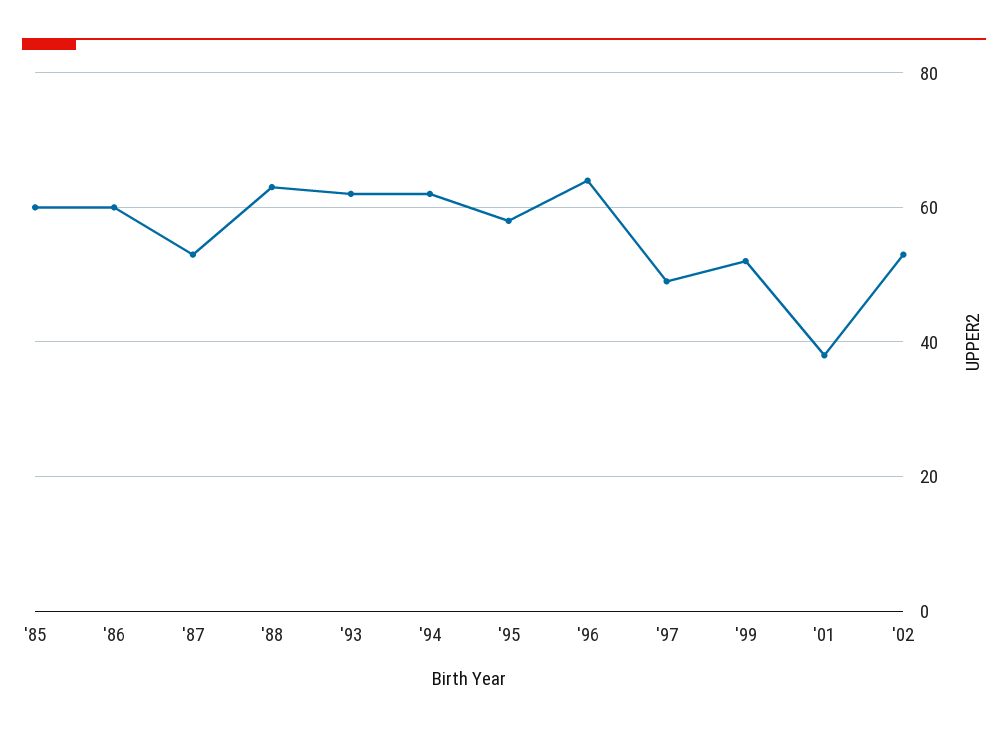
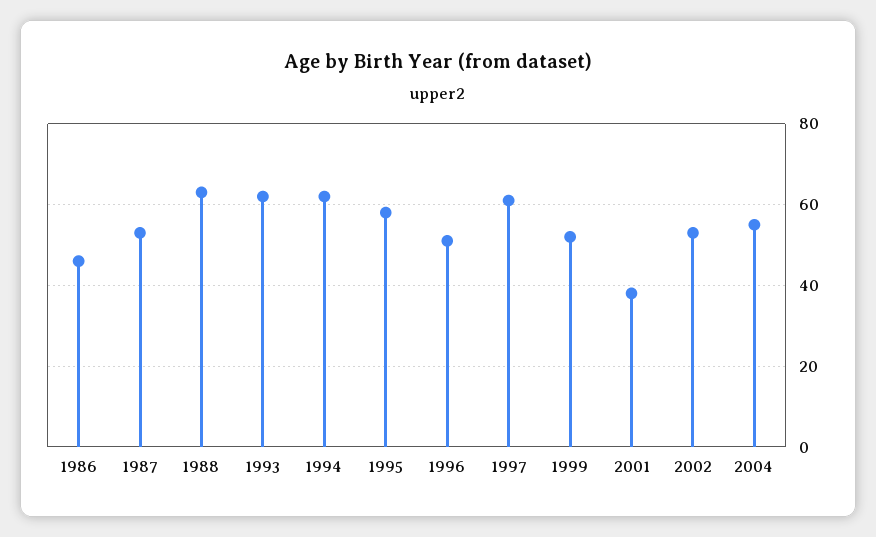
'85: 60 -> none
'86: 60 -> 45
'96: 65 -> 50
'97: 50 -> 60
2004: none -> 55

